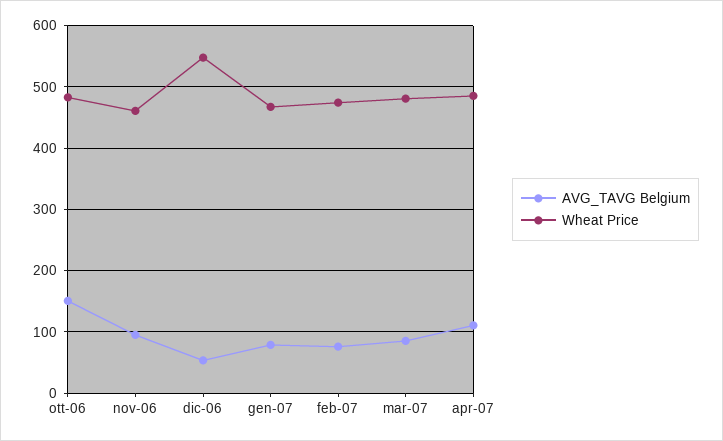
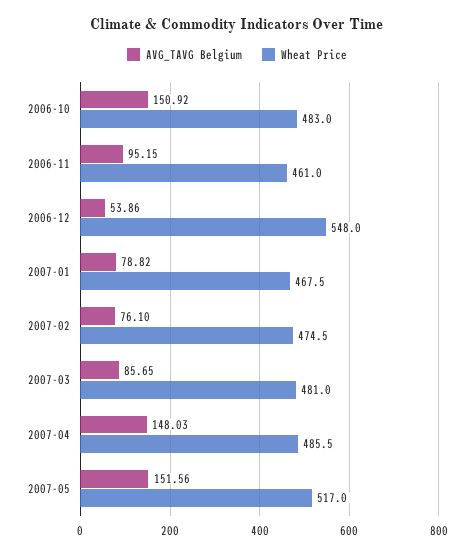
AVG_TAVG Belgium, apr-07: 110 -> 148.03
AVG_TAVG Belgium, 2007-05: none -> 151.56
Wheat Price, 2007-05: none -> 517

